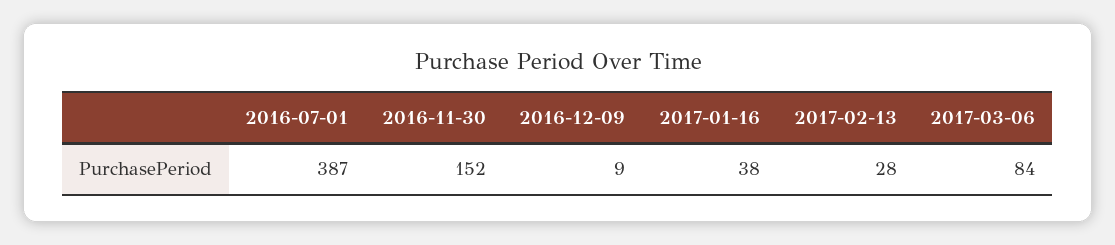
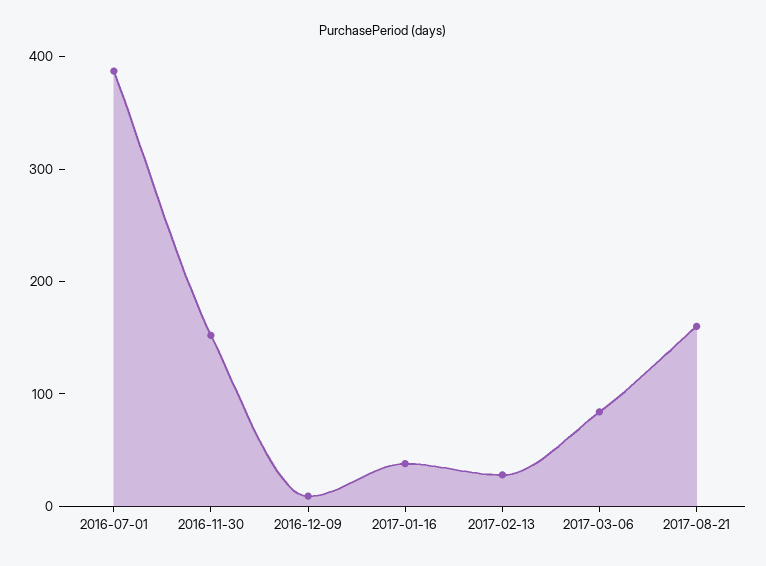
2017-08-21: none -> 160

